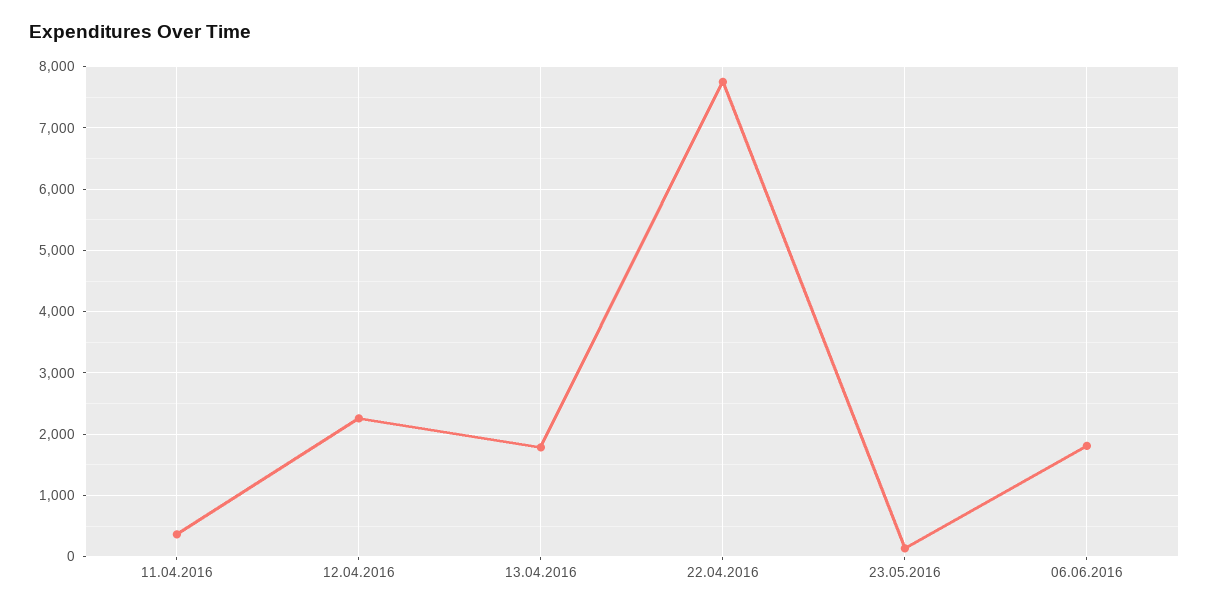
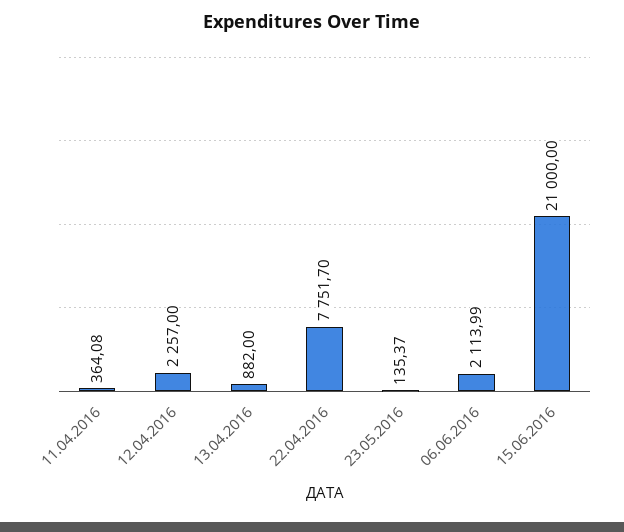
13.04.2016: 1800 -> 882
06.06.2016: 1800 -> 2113.99
15.06.2016: none -> 21000

